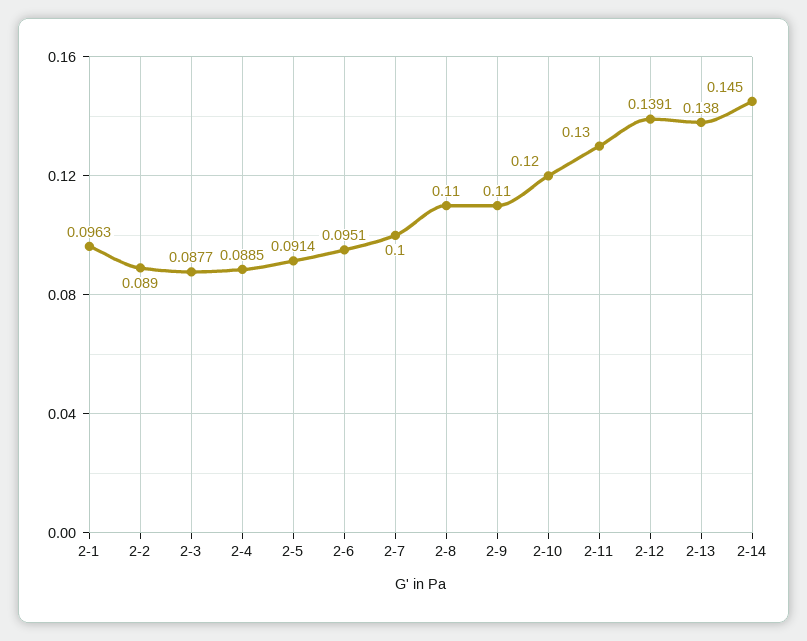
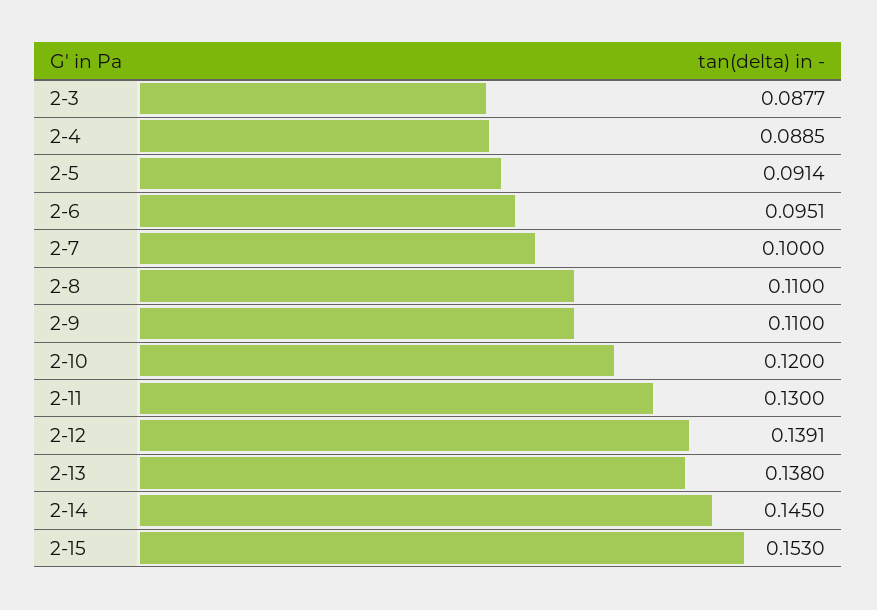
2-1: 0.0963 -> none
2-2: 0.089 -> none
2-15: none -> 0.153

